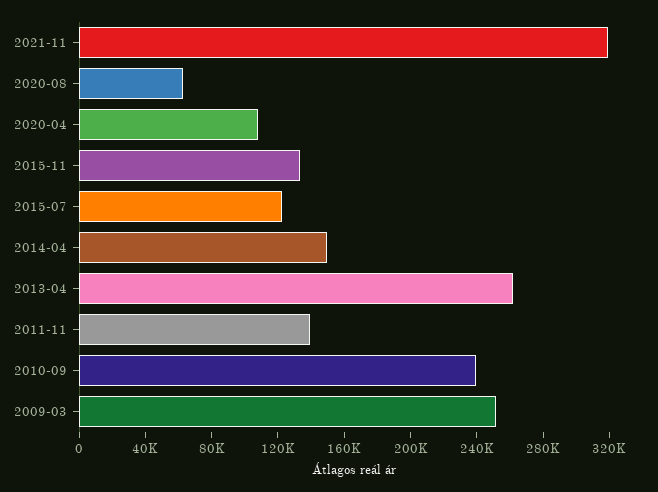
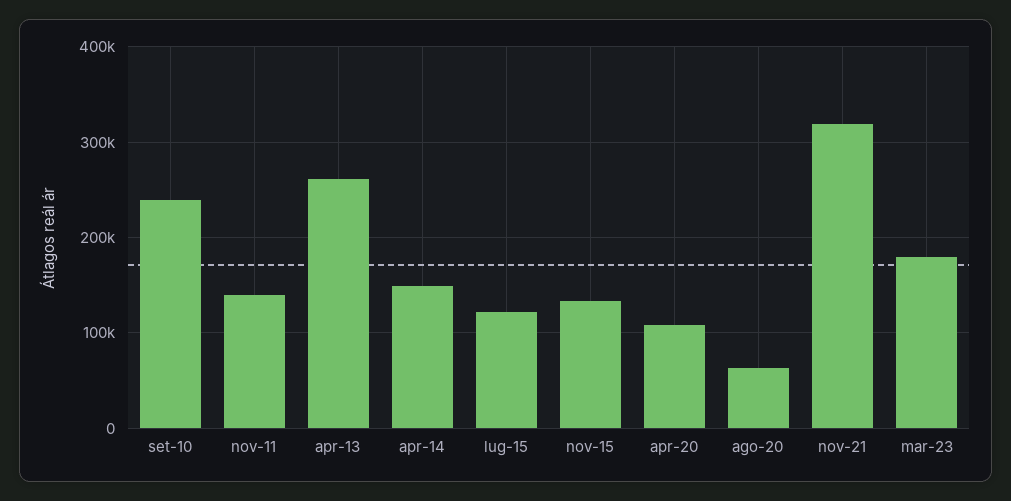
2009-03: 250000 -> none
mar-23: none -> 180000

